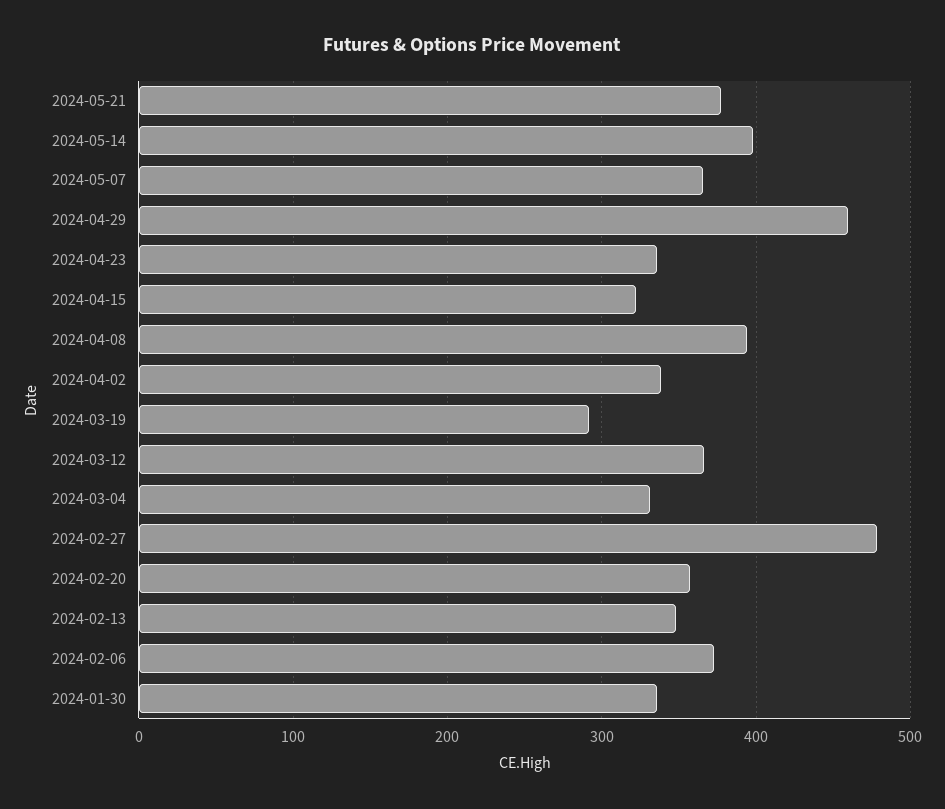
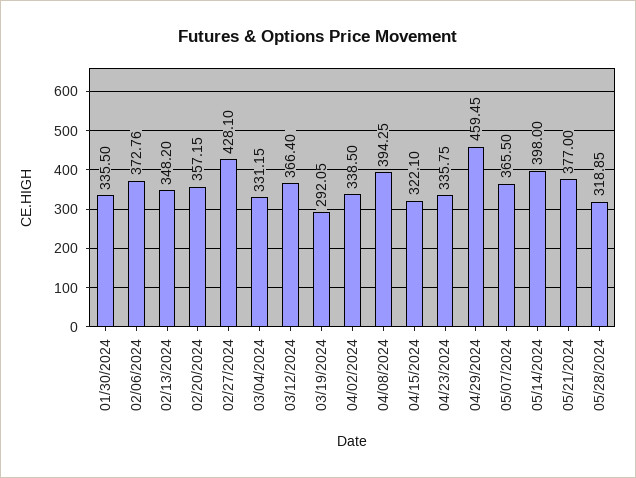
2024-02-27: 480 -> 428.1
05/28/2024: none -> 318.85

